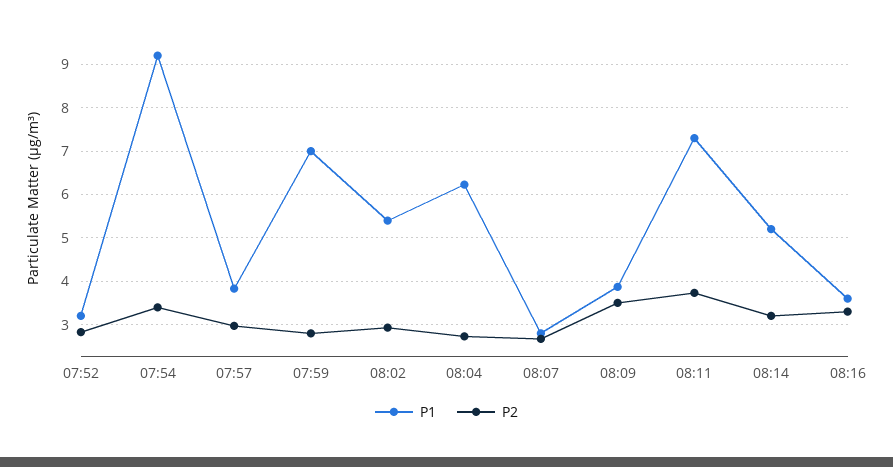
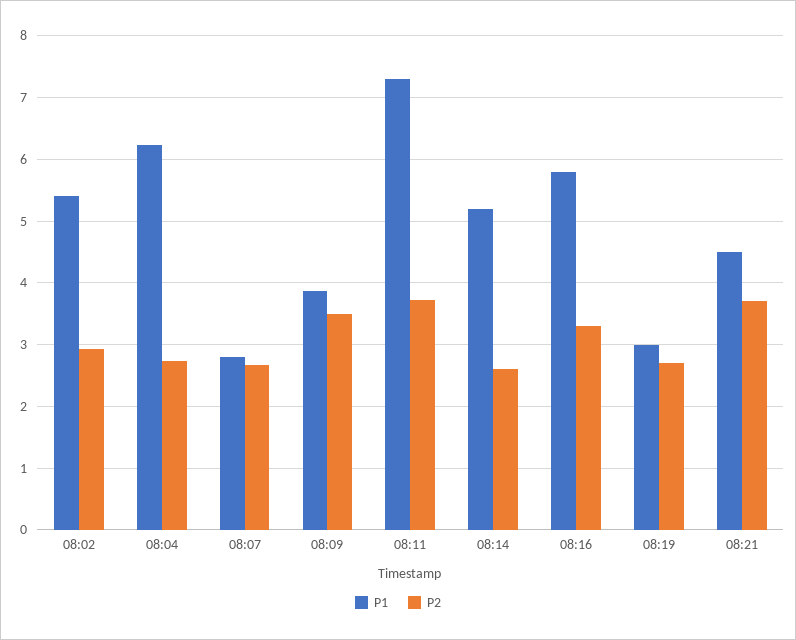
P1, 07:52: 3.2 -> none
P2, 07:52: 2.8 -> none
P1, 07:54: 9.2 -> none
P2, 07:54: 3.4 -> none
P1, 07:57: 3.8 -> none
P2, 07:57: 3 -> none
P1, 07:59: 7 -> none
P2, 07:59: 2.8 -> none
P2, 08:14: 3.2 -> 2.6
P1, 08:16: 3.6 -> 5.8
P1, 08:19: none -> 3
P2, 08:19: none -> 2.7
P1, 08:21: none -> 4.5
P2, 08:21: none -> 3.7

